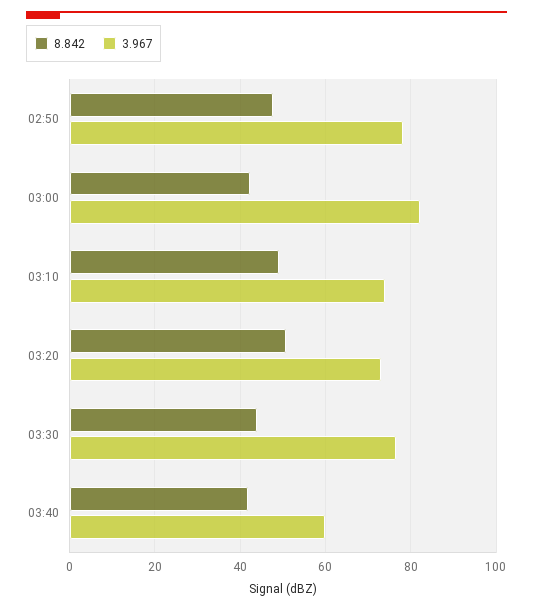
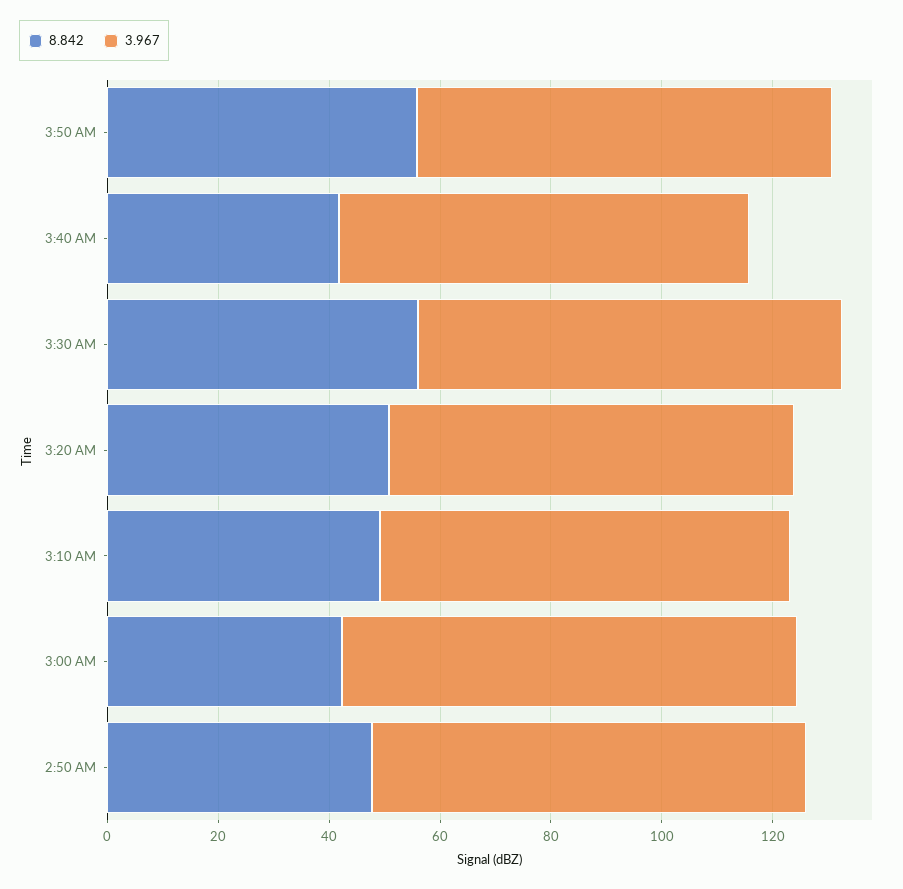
8.842, 03:30: 44 -> 55
3.967, 03:40: 60 -> 75
8.842, 3:50 AM: none -> 55
3.967, 3:50 AM: none -> 75

